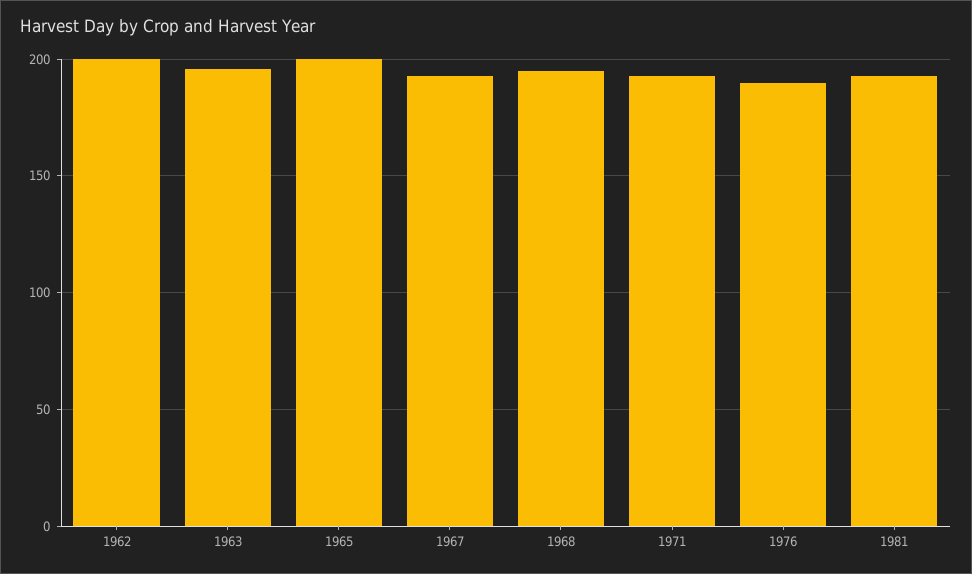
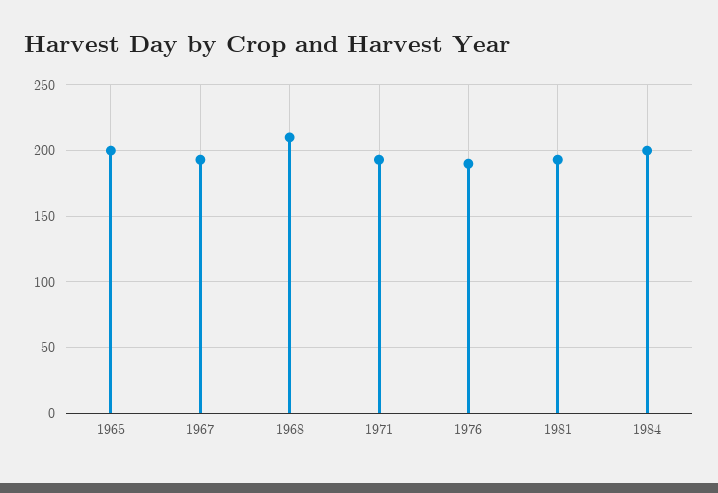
1962: 200 -> none
1963: 195 -> none
1968: 195 -> 210
1984: none -> 200

